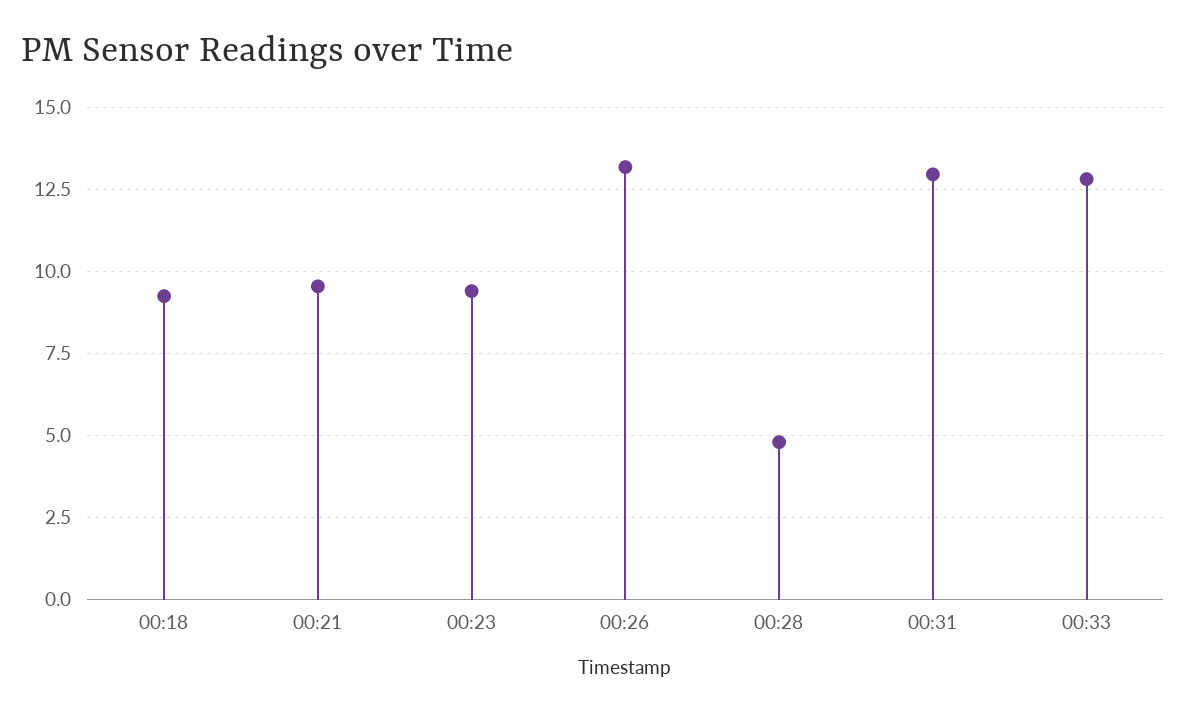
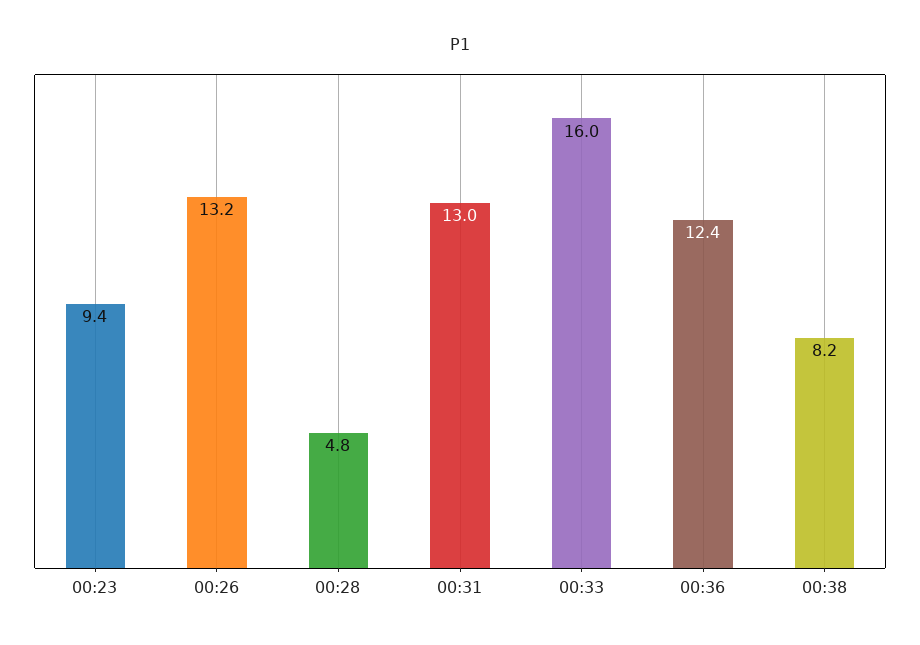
00:18: 9.25 -> none
00:21: 9.5 -> none
00:33: 12.75 -> 16
00:36: none -> 12.4
00:38: none -> 8.2

